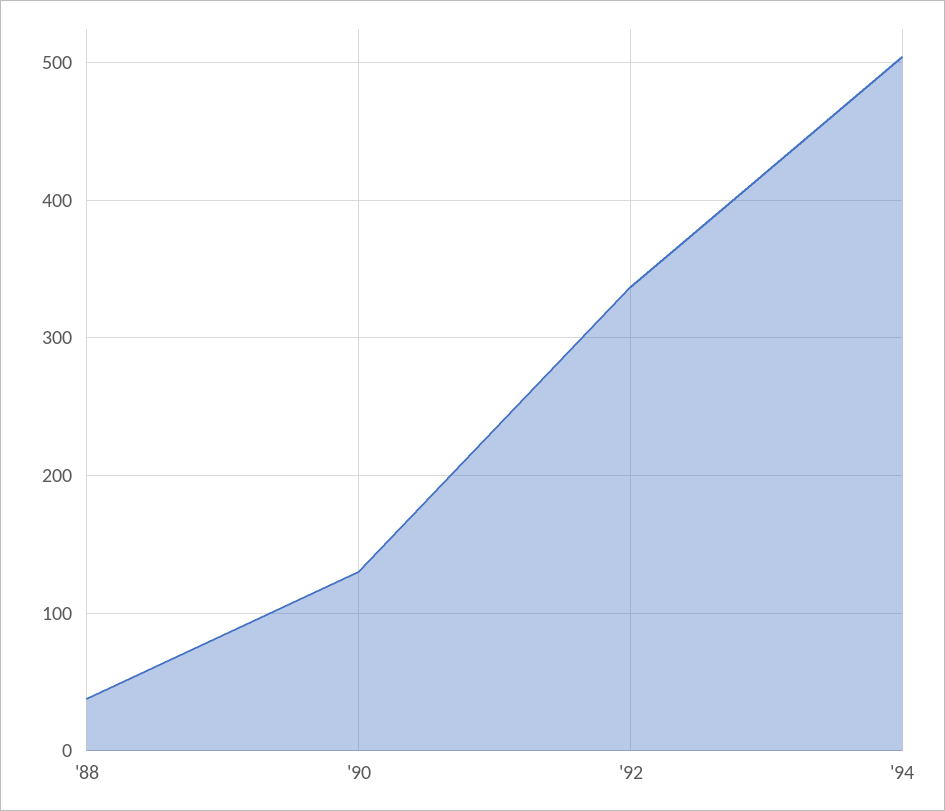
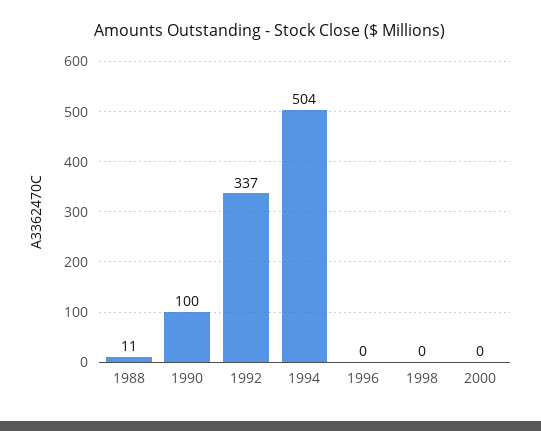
'88: 40 -> 11
'90: 130 -> 100
1996: none -> 0
1998: none -> 0
2000: none -> 0

